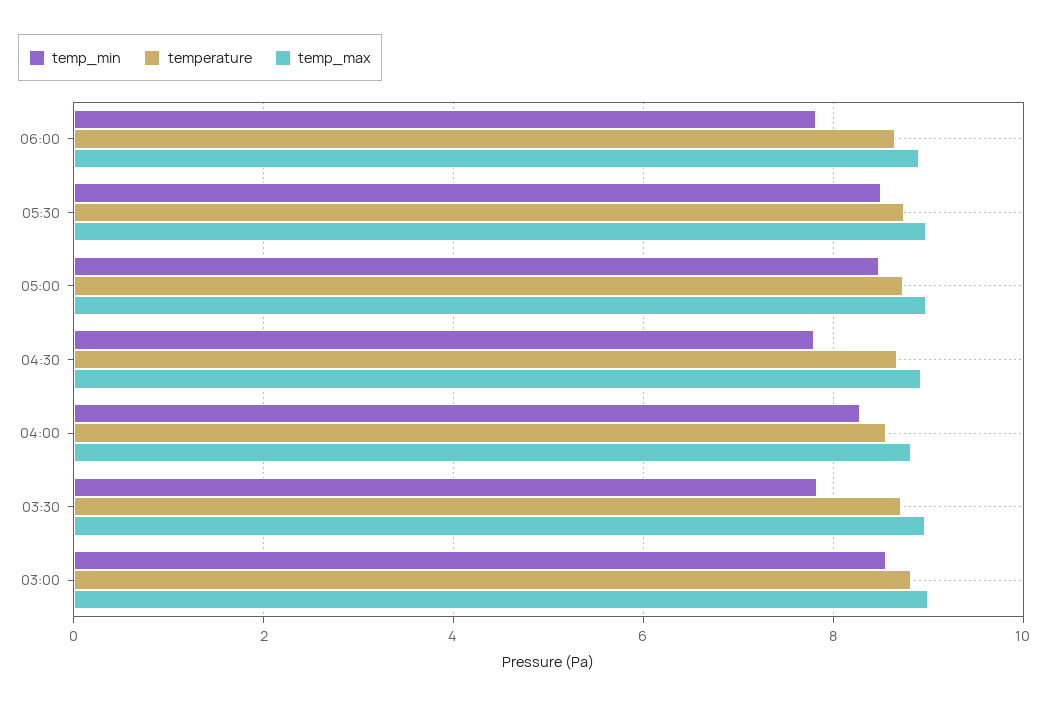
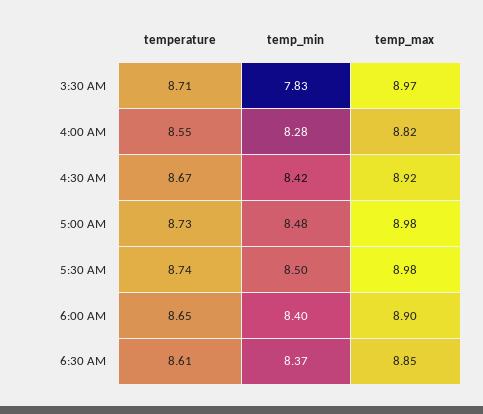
temp_min, 06:00: 7.8 -> 8.4
temp_min, 04:30: 7.8 -> 8.42
temp_min, 03:00: 8.6 -> none
temperature, 03:00: 8.8 -> none
temp_max, 03:00: 9 -> none
temperature, 6:30 AM: none -> 8.61
temp_min, 6:30 AM: none -> 8.37
temp_max, 6:30 AM: none -> 8.85

